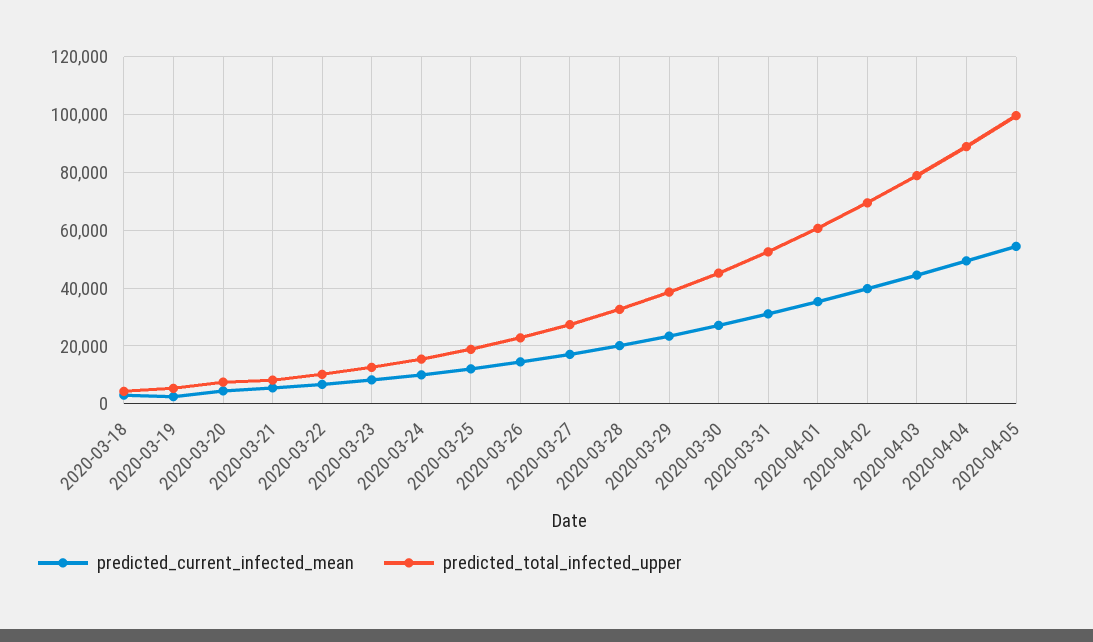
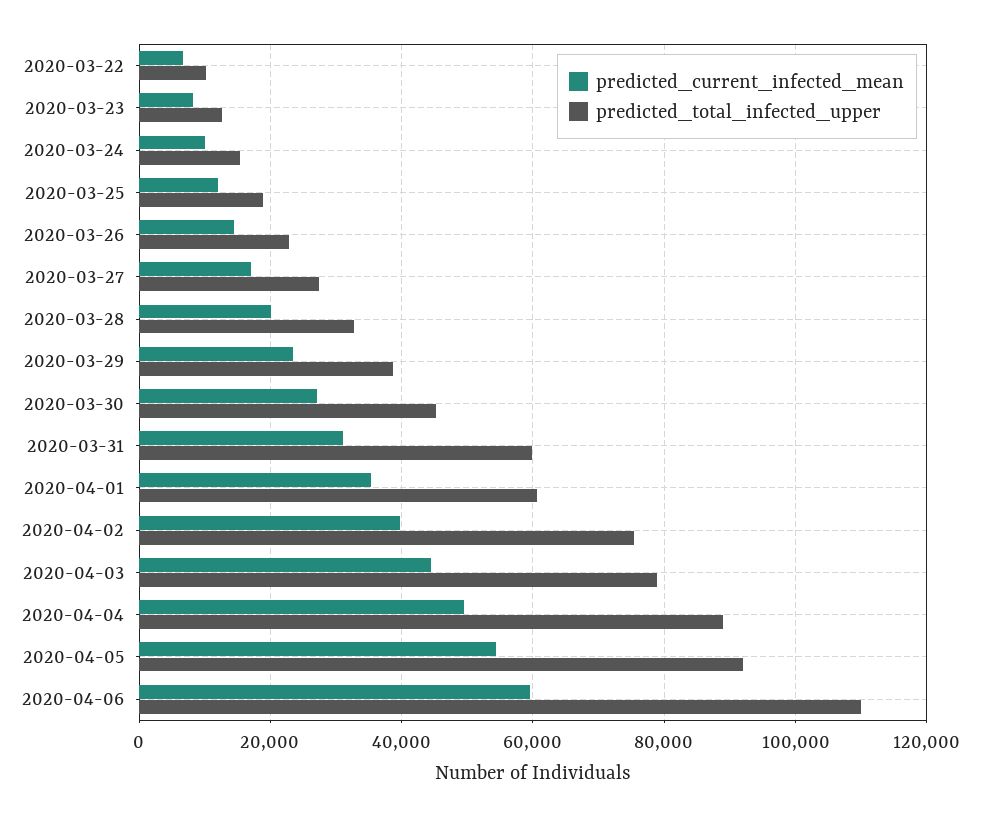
predicted_current_infected_mean, 2020-03-18: 2500 -> none
predicted_total_infected_upper, 2020-03-18: 5000 -> none
predicted_current_infected_mean, 2020-03-19: 2500 -> none
predicted_total_infected_upper, 2020-03-19: 5000 -> none
predicted_current_infected_mean, 2020-03-20: 5000 -> none
predicted_total_infected_upper, 2020-03-20: 7500 -> none
predicted_current_infected_mean, 2020-03-21: 5000 -> none
predicted_total_infected_upper, 2020-03-21: 7500 -> none
predicted_total_infected_upper, 2020-03-31: 52500 -> 60000
predicted_total_infected_upper, 2020-04-02: 70000 -> 76000
predicted_total_infected_upper, 2020-04-05: 100000 -> 92000
predicted_current_infected_mean, 2020-04-06: none -> 60000
predicted_total_infected_upper, 2020-04-06: none -> 110000

